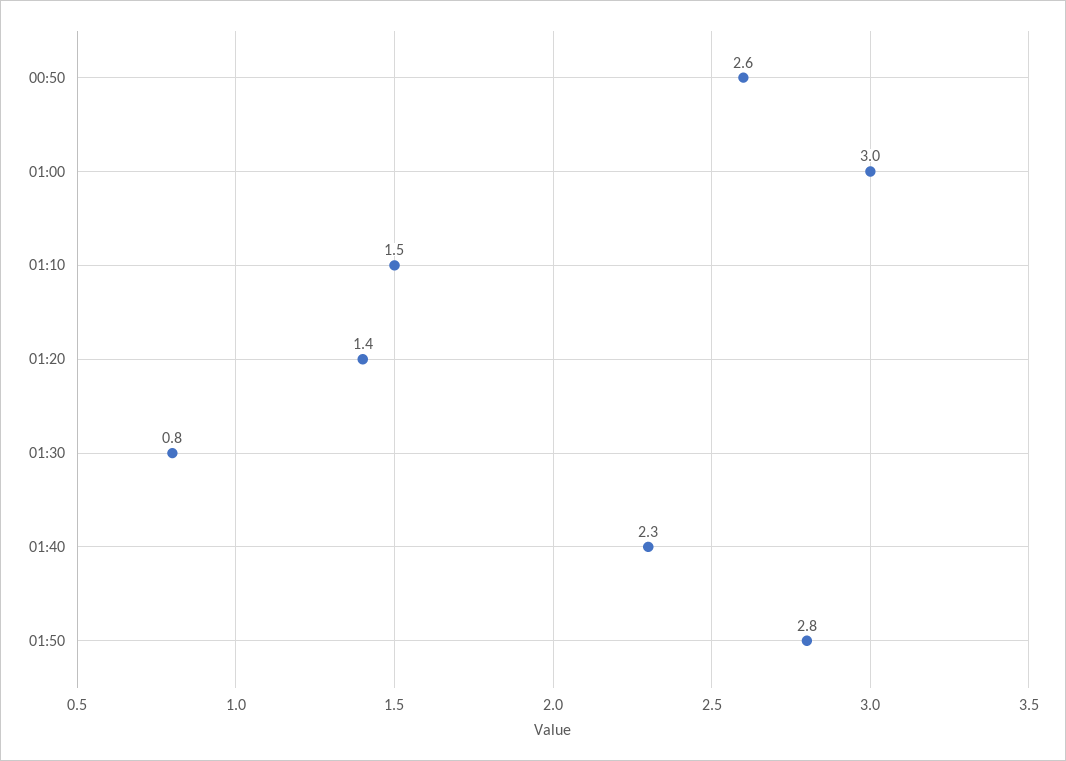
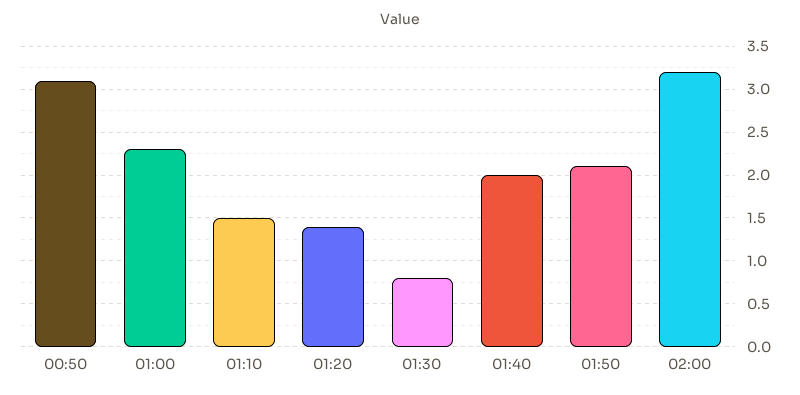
00:50: 2.6 -> 3.1
01:00: 3 -> 2.3
01:40: 2.3 -> 2
01:50: 2.8 -> 2.1
02:00: none -> 3.2

